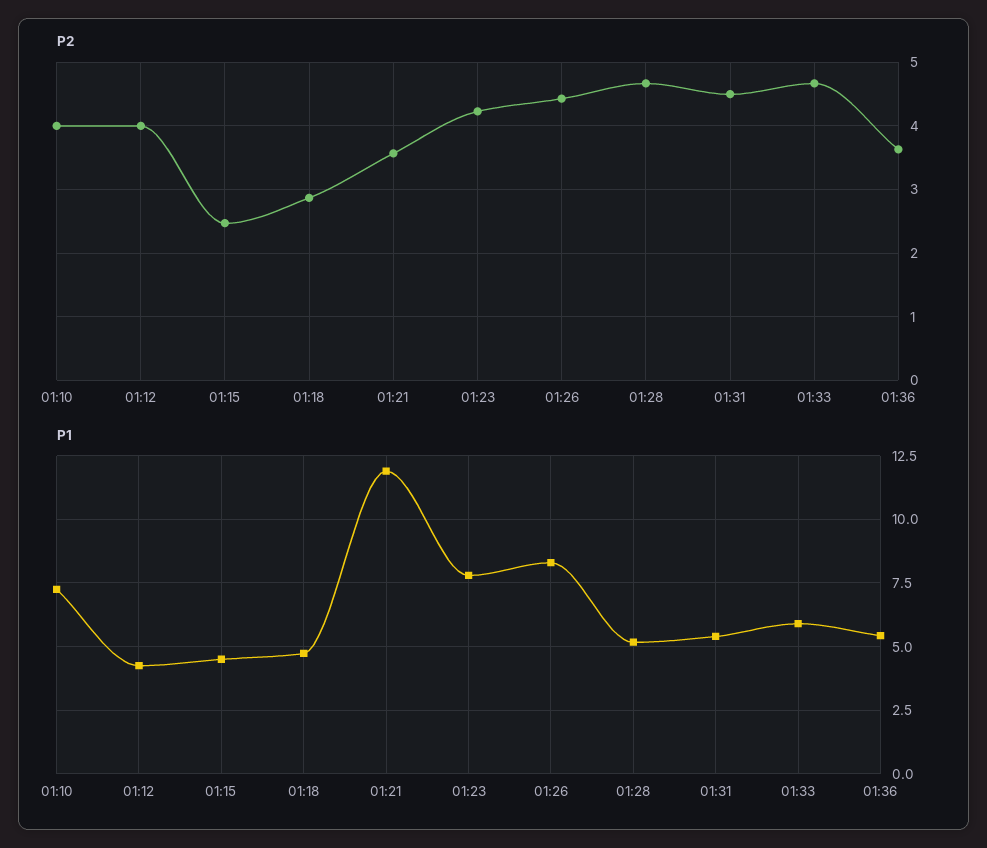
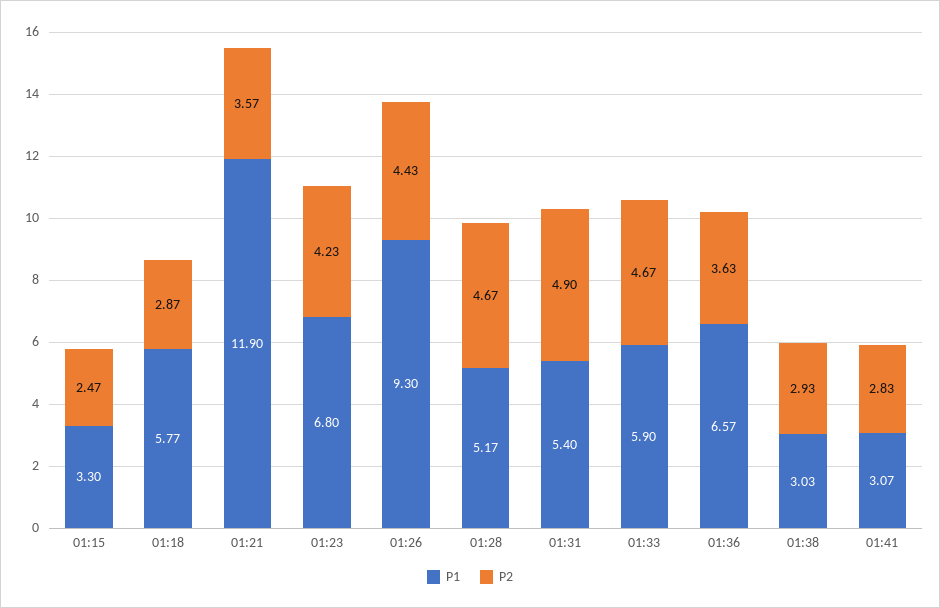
P2, 01:10: 4 -> none
P2, 01:12: 4 -> none
P2, 01:31: 4.5 -> 4.9
P1, 01:10: 7.25 -> none
P1, 01:12: 4.25 -> none
P1, 01:15: 4.5 -> 3.3
P1, 01:18: 4.75 -> 5.77
P1, 01:23: 7.75 -> 6.8
P1, 01:26: 8.25 -> 9.3
P1, 01:36: 5.5 -> 6.57
P1, 01:38: none -> 3.03
P2, 01:38: none -> 2.93
P1, 01:41: none -> 3.07
P2, 01:41: none -> 2.83

